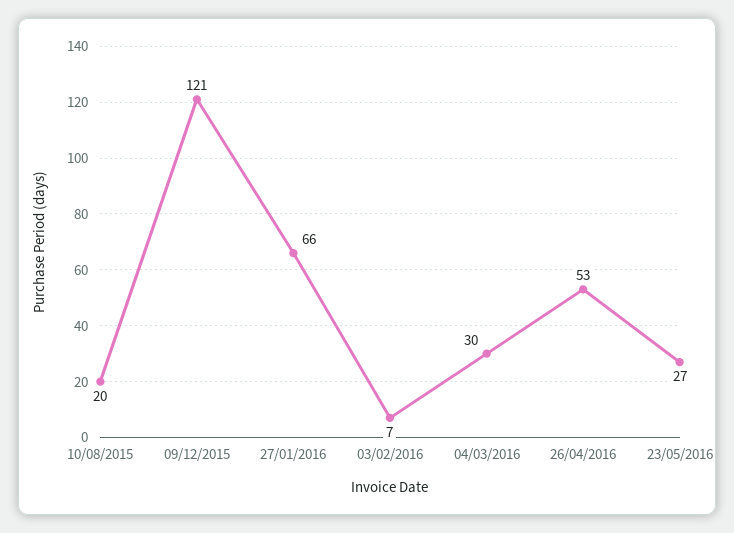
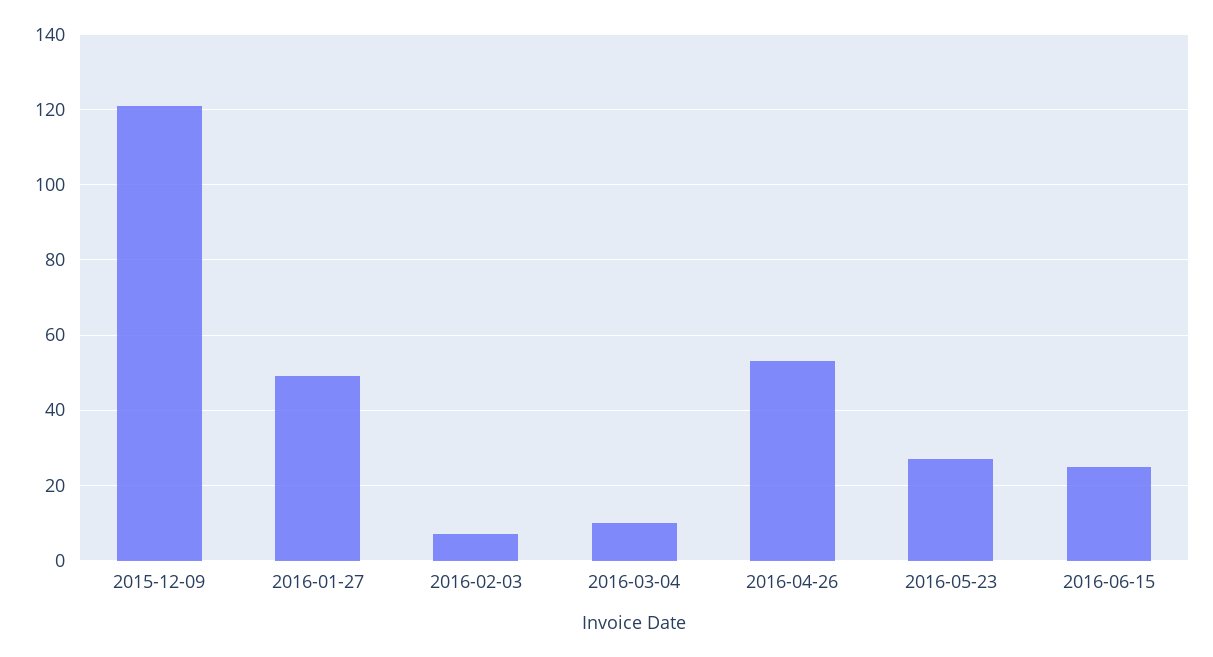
10/08/2015: 20 -> none
27/01/2016: 66 -> 50
04/03/2016: 30 -> 10
2016-06-15: none -> 25

